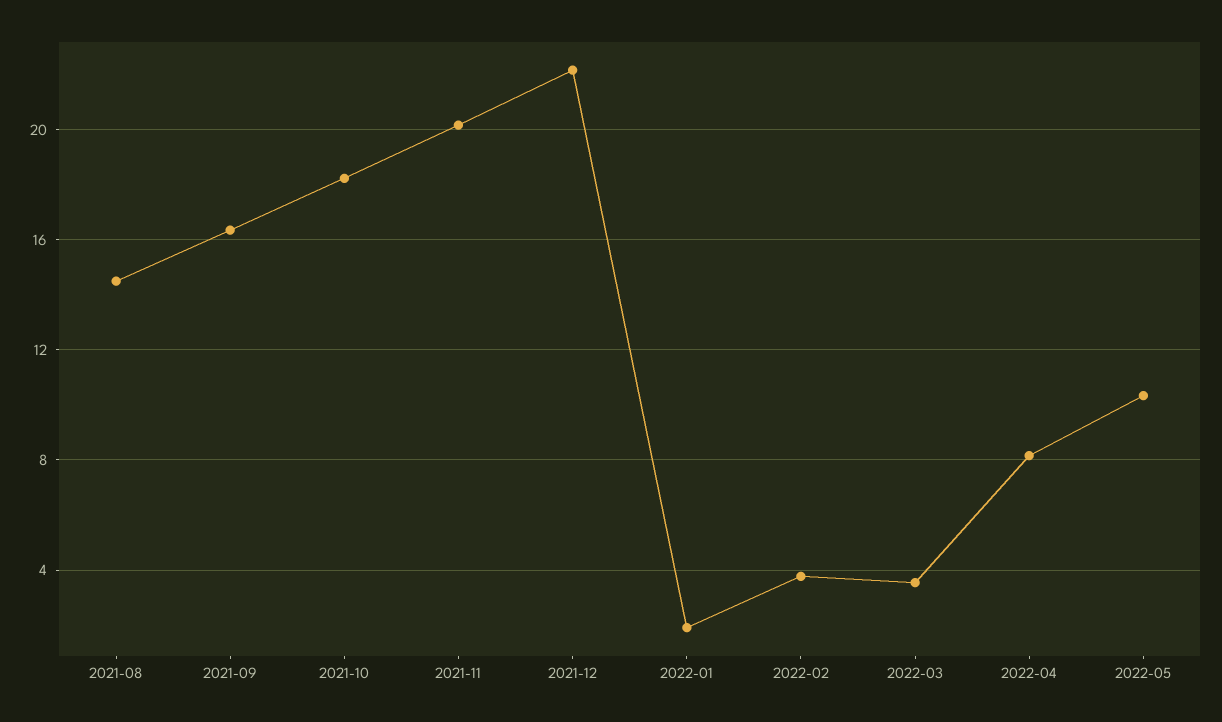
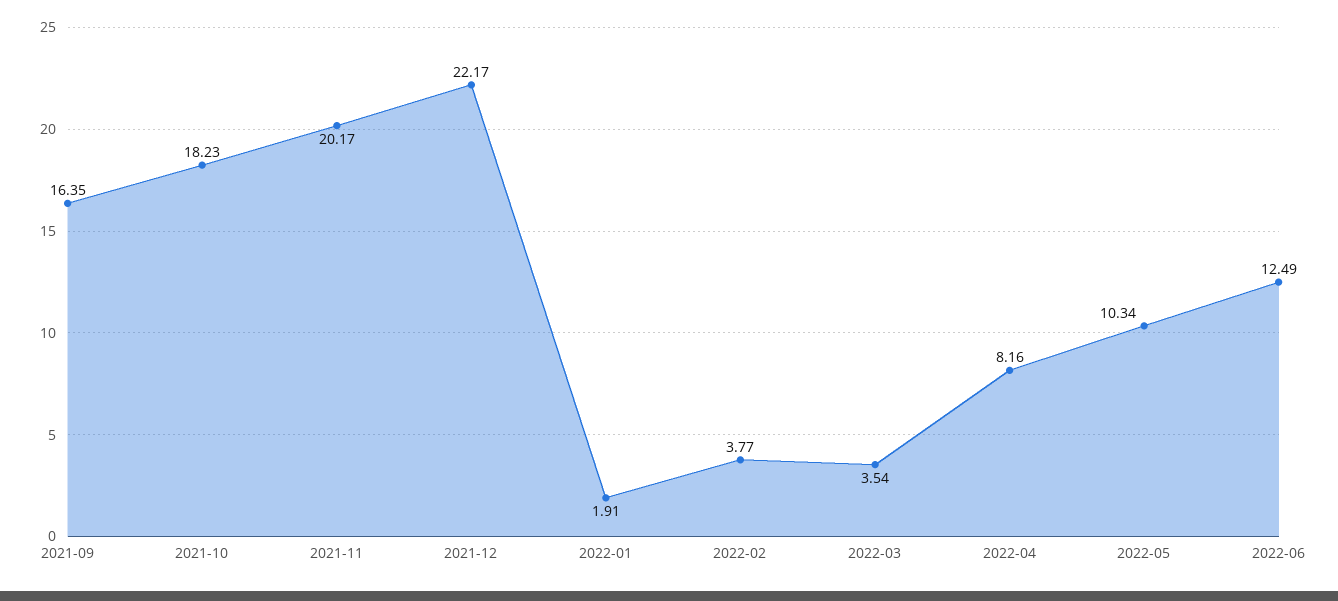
2021-08: 14.5 -> none
2022-06: none -> 12.49

